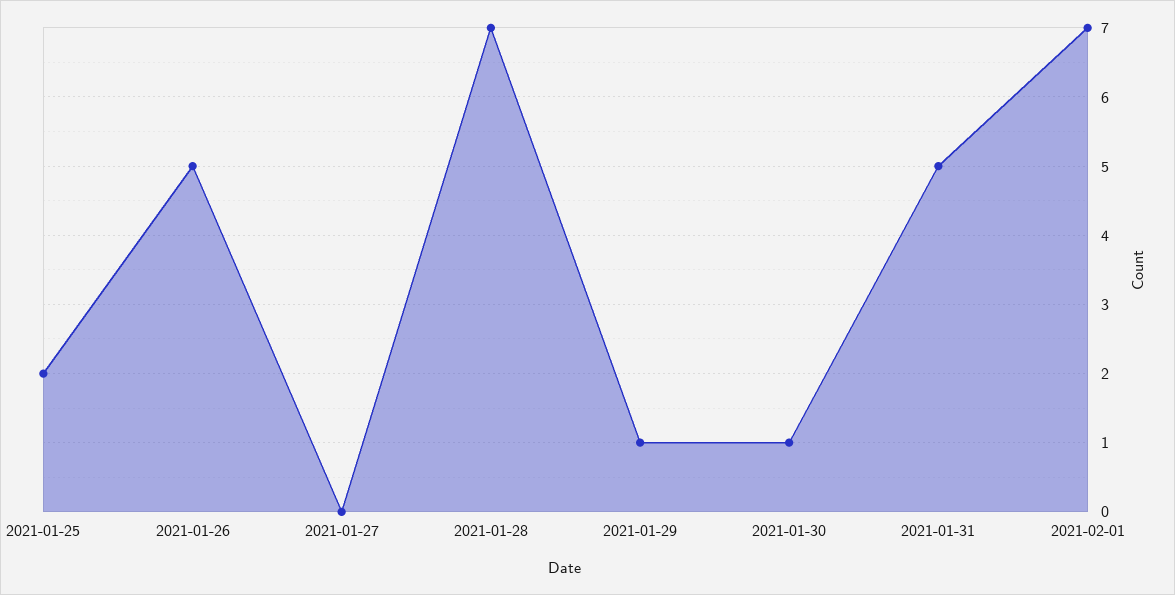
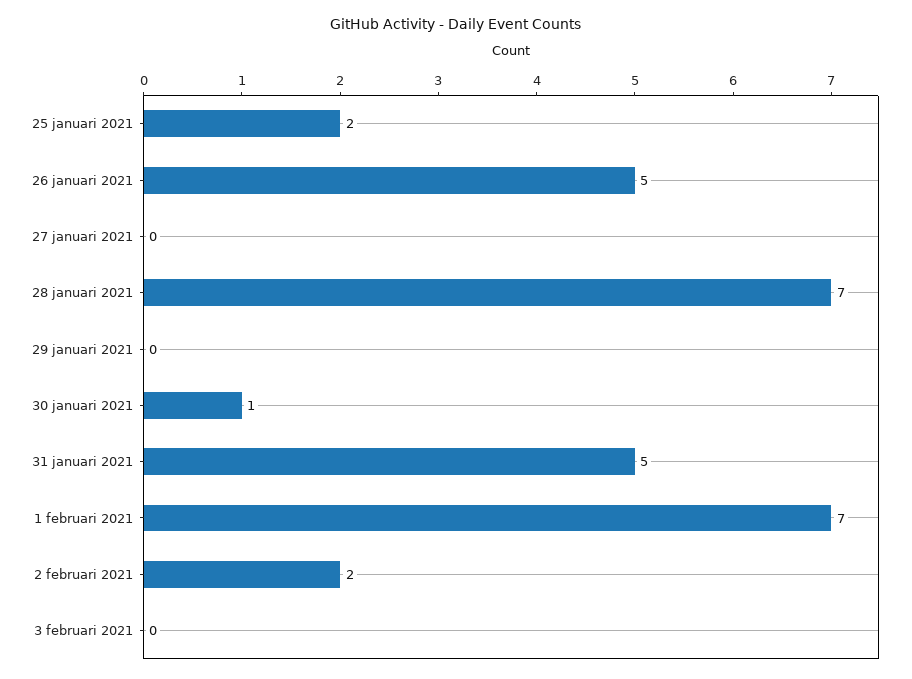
2021-01-29: 1 -> 0
2 februari 2021: none -> 2
3 februari 2021: none -> 0

